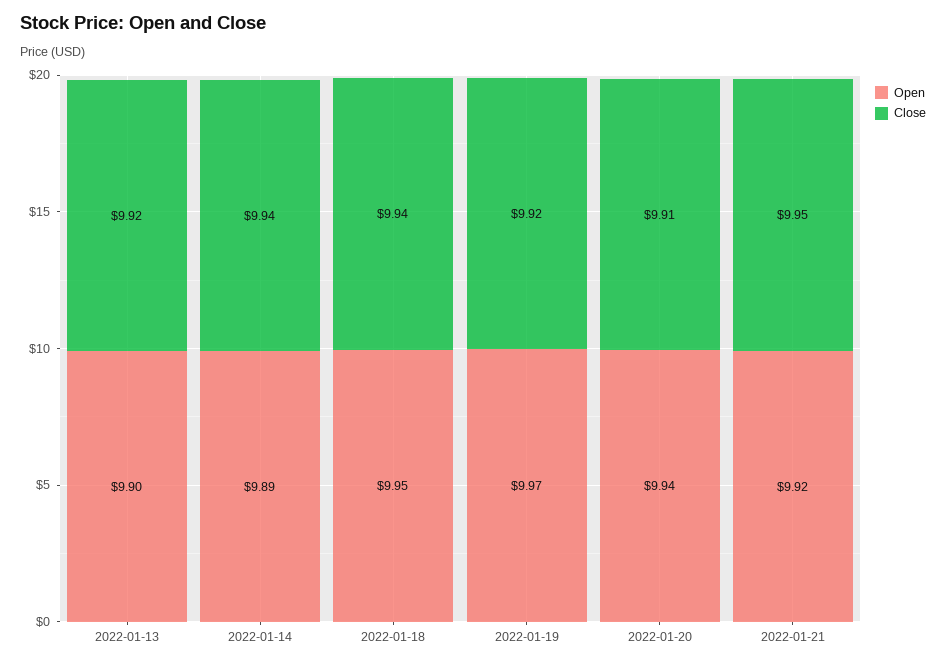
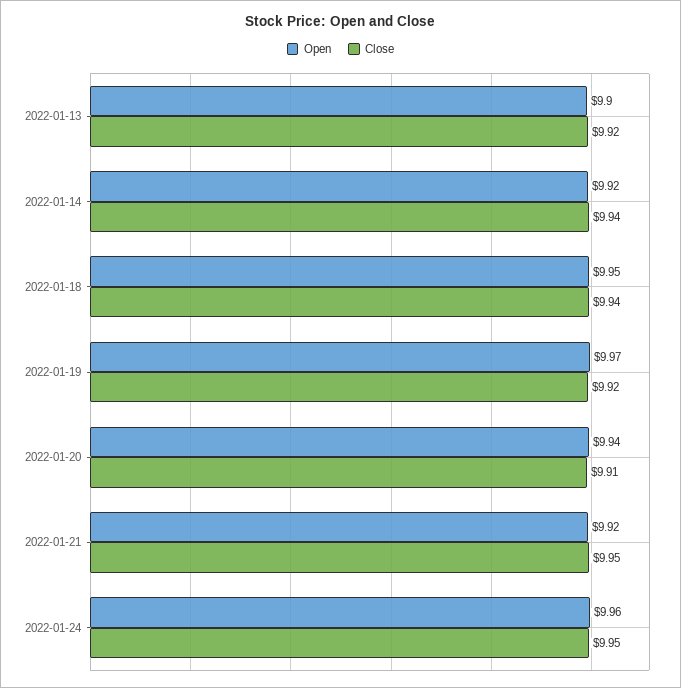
Open, 2022-01-14: 9.89 -> 9.92
Open, 2022-01-24: none -> 9.96
Close, 2022-01-24: none -> 9.95

